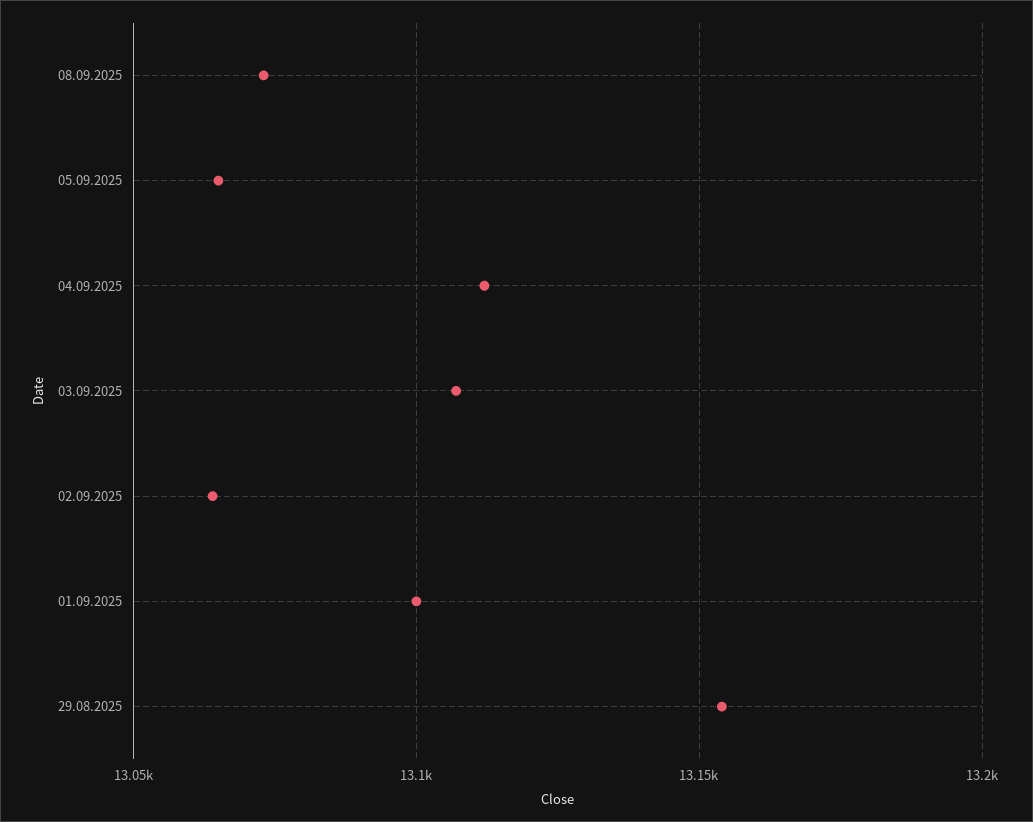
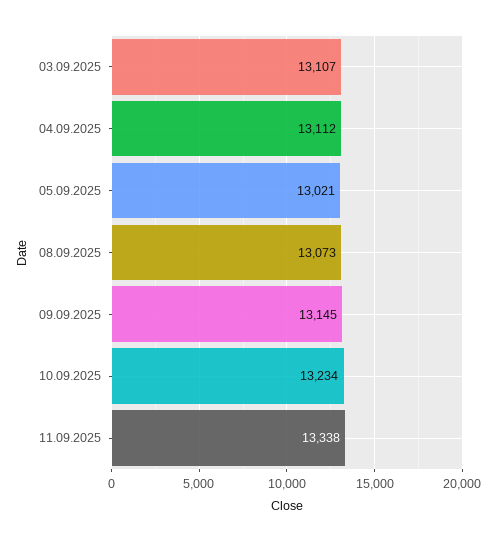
05.09.2025: 13065 -> 13021
02.09.2025: 13065 -> none
01.09.2025: 13100 -> none
29.08.2025: 13155 -> none
09.09.2025: none -> 13145
10.09.2025: none -> 13234
11.09.2025: none -> 13338

